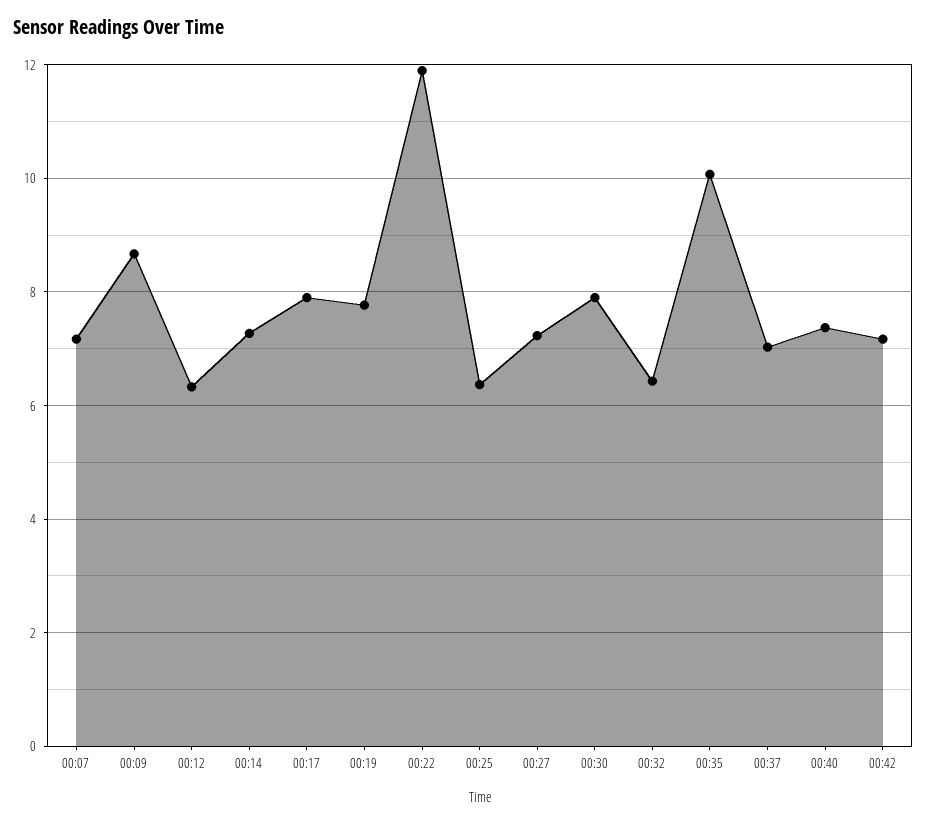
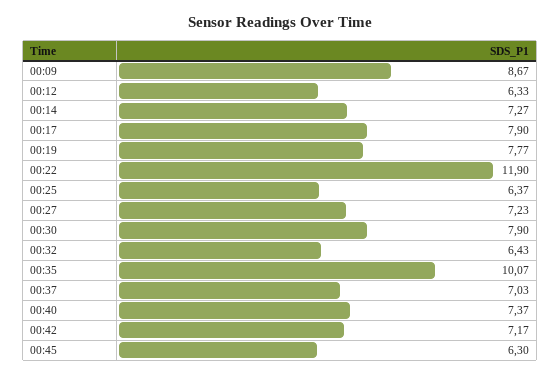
00:07: 7.2 -> none
00:45: none -> 6.3

